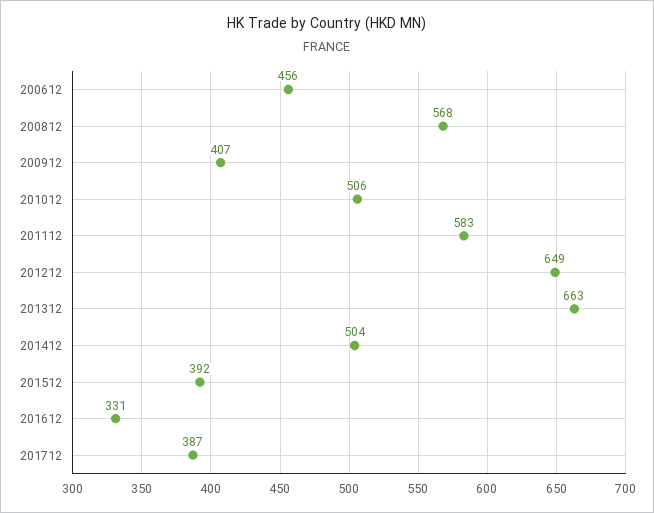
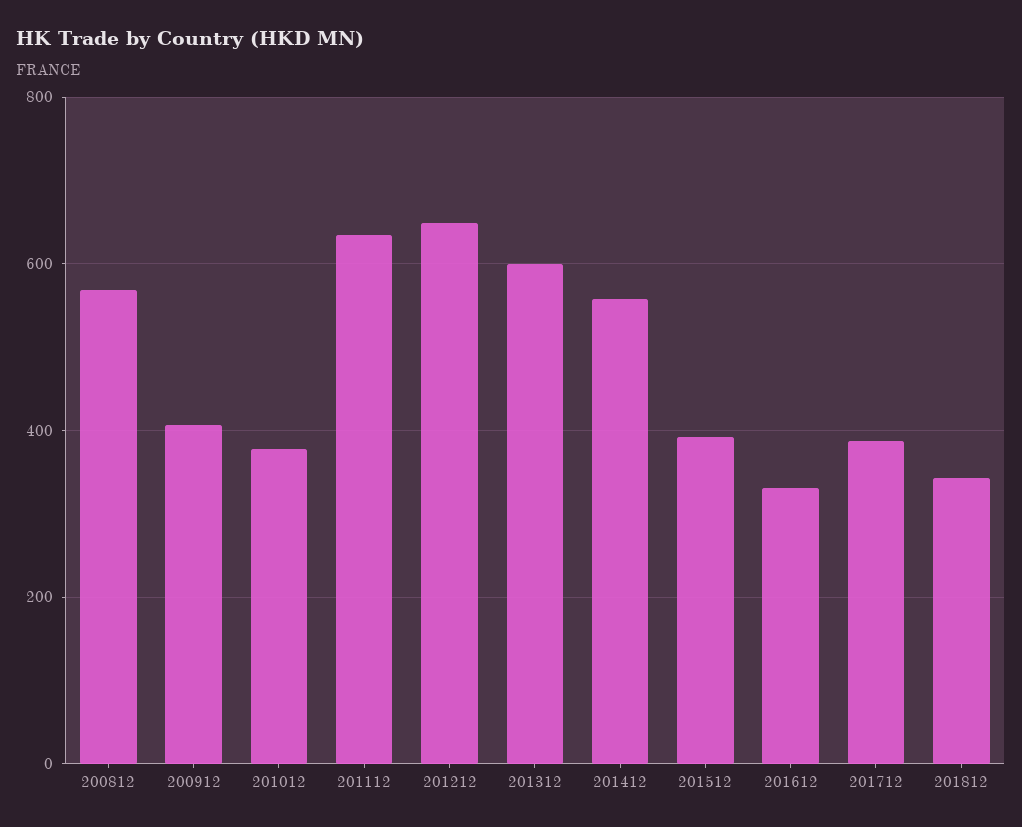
200612: 456 -> none
201012: 506 -> 380
201112: 583 -> 640
201312: 663 -> 600
201412: 504 -> 560
201812: none -> 340

